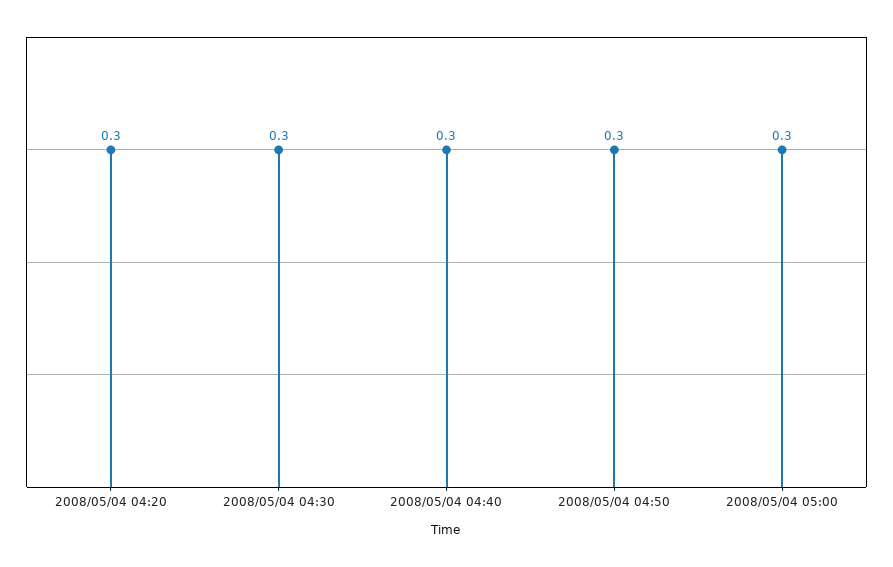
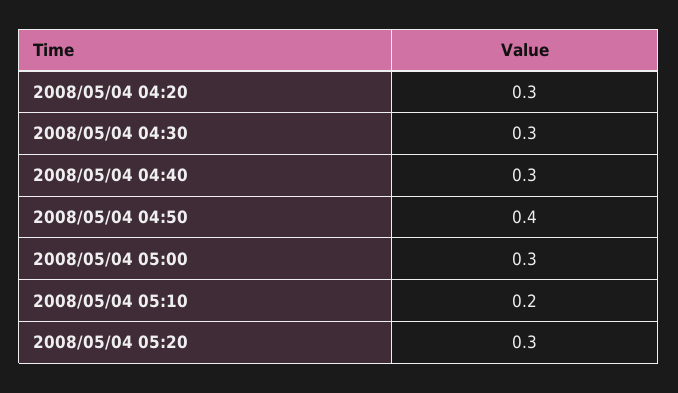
2008/05/04 04:50: 0.3 -> 0.4
2008/05/04 05:10: none -> 0.2
2008/05/04 05:20: none -> 0.3

